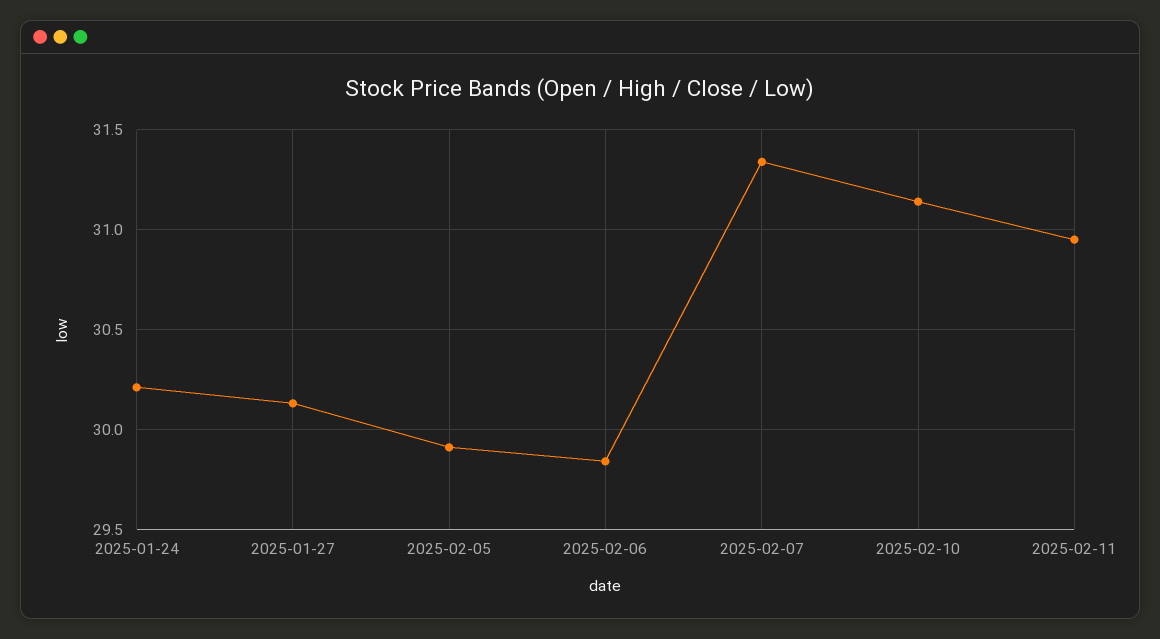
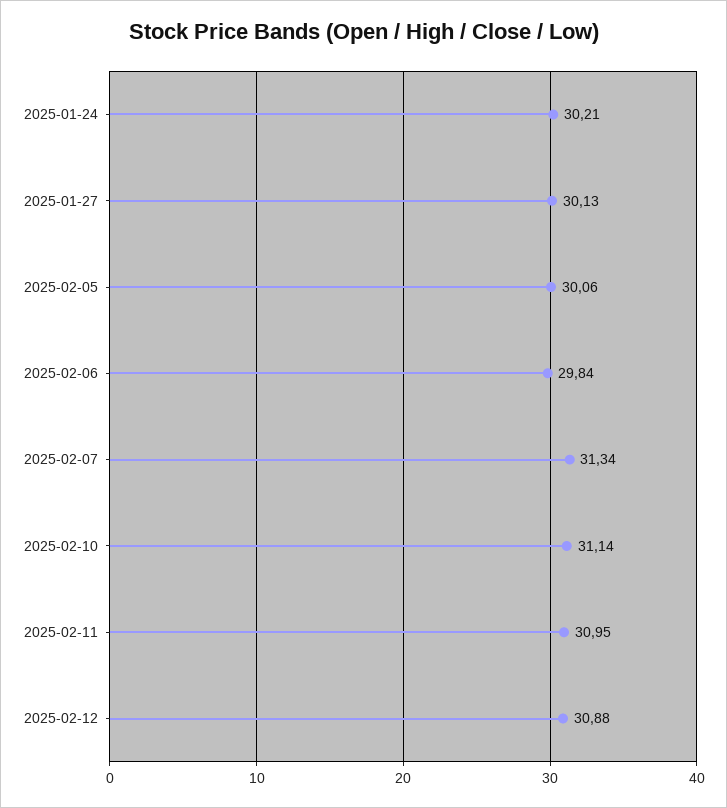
2025-02-05: 29.9 -> 30.06
2025-02-12: none -> 30.88

